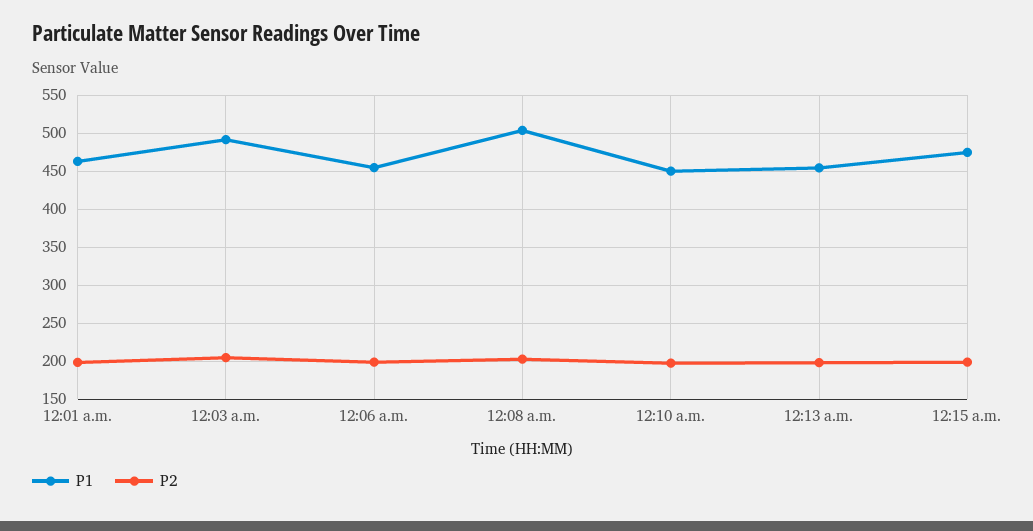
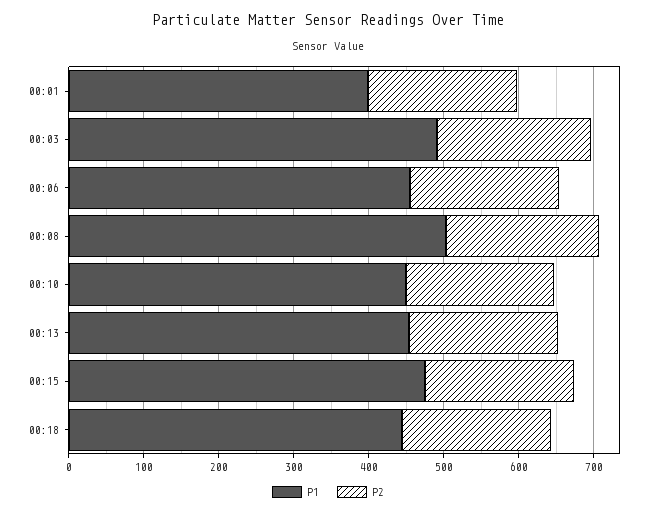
P1, 12:01 a.m.: 460 -> 400
P1, 00:18: none -> 440
P2, 00:18: none -> 200

